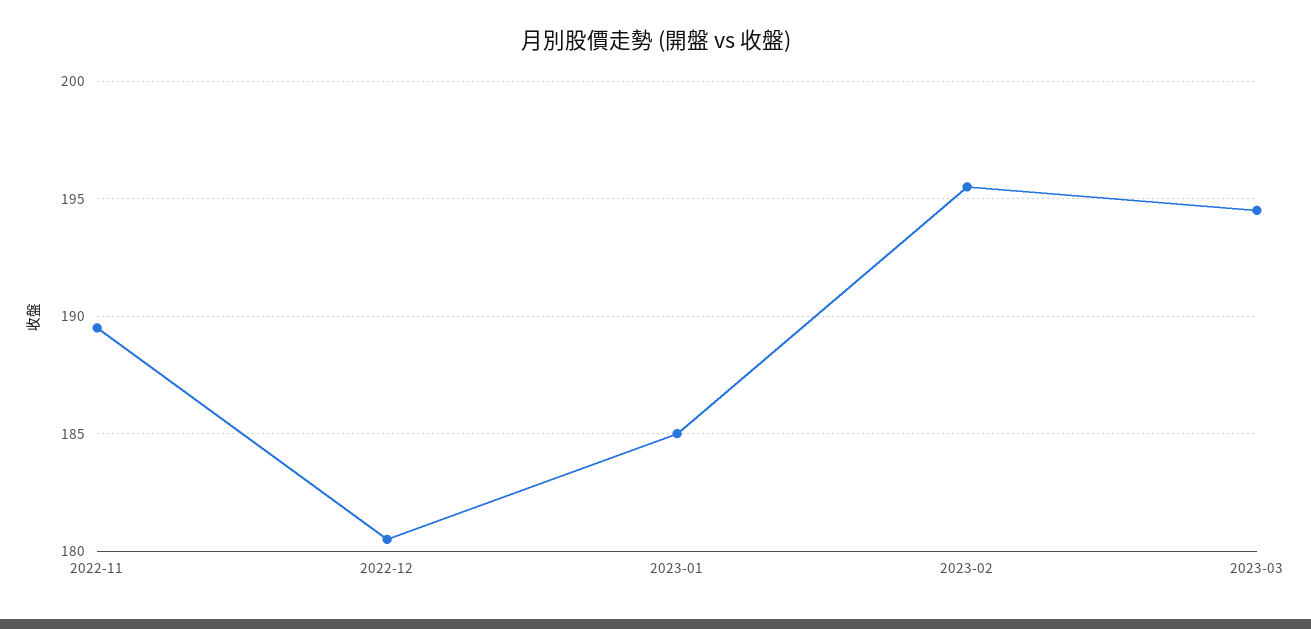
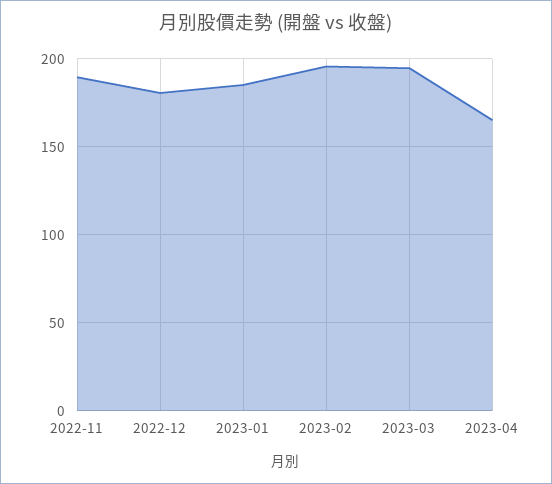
2023-04: none -> 165

